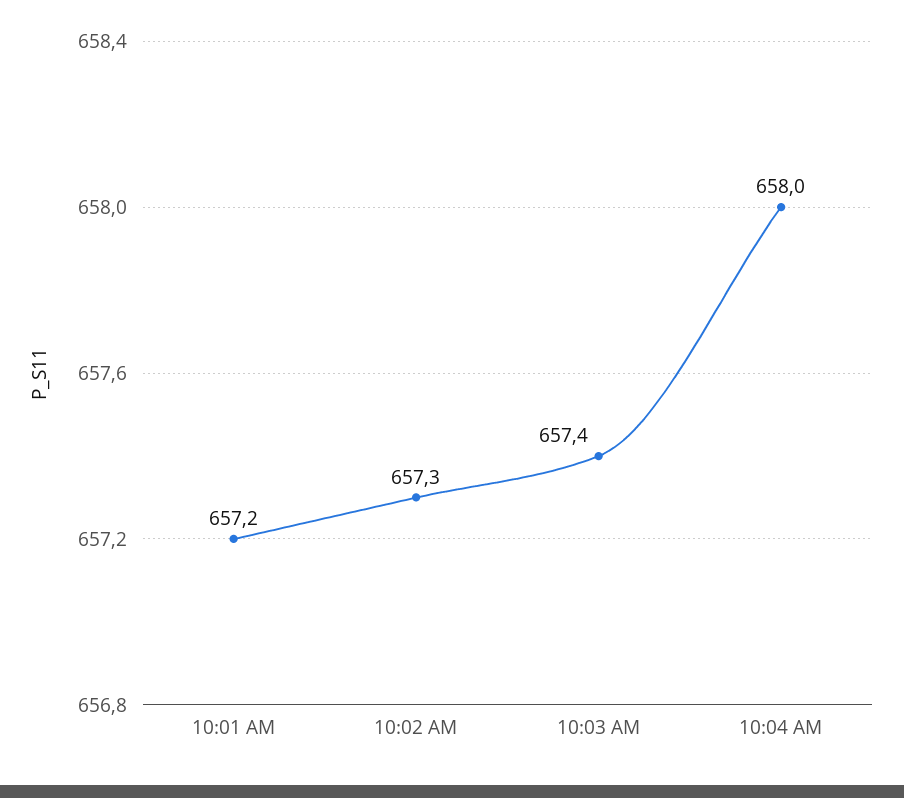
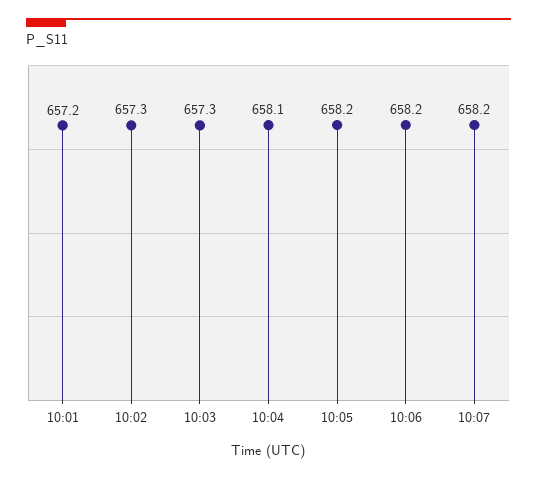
10:03 AM: 657.4 -> 657.3
10:04 AM: 658 -> 658.1
10:05: none -> 658.2
10:06: none -> 658.2
10:07: none -> 658.2

